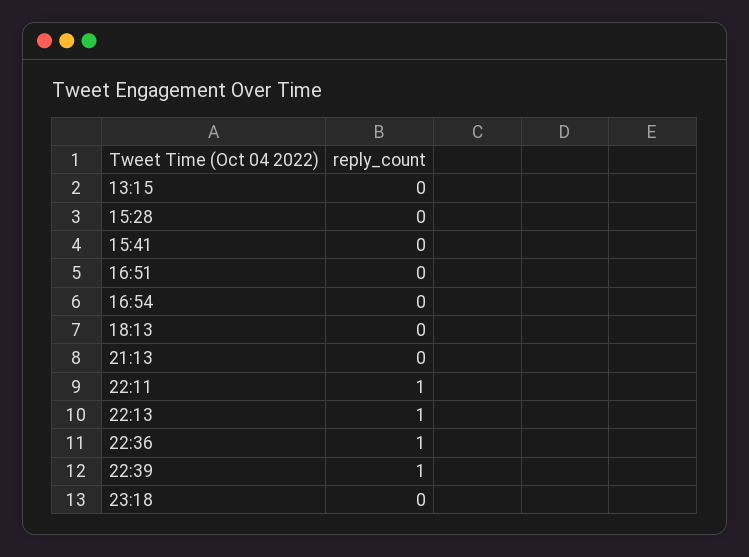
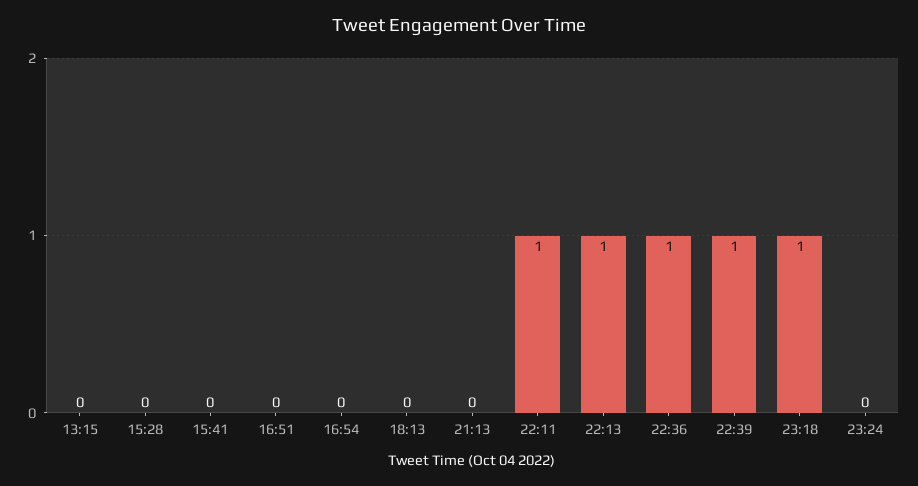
23:18: 0 -> 1
23:24: none -> 0

